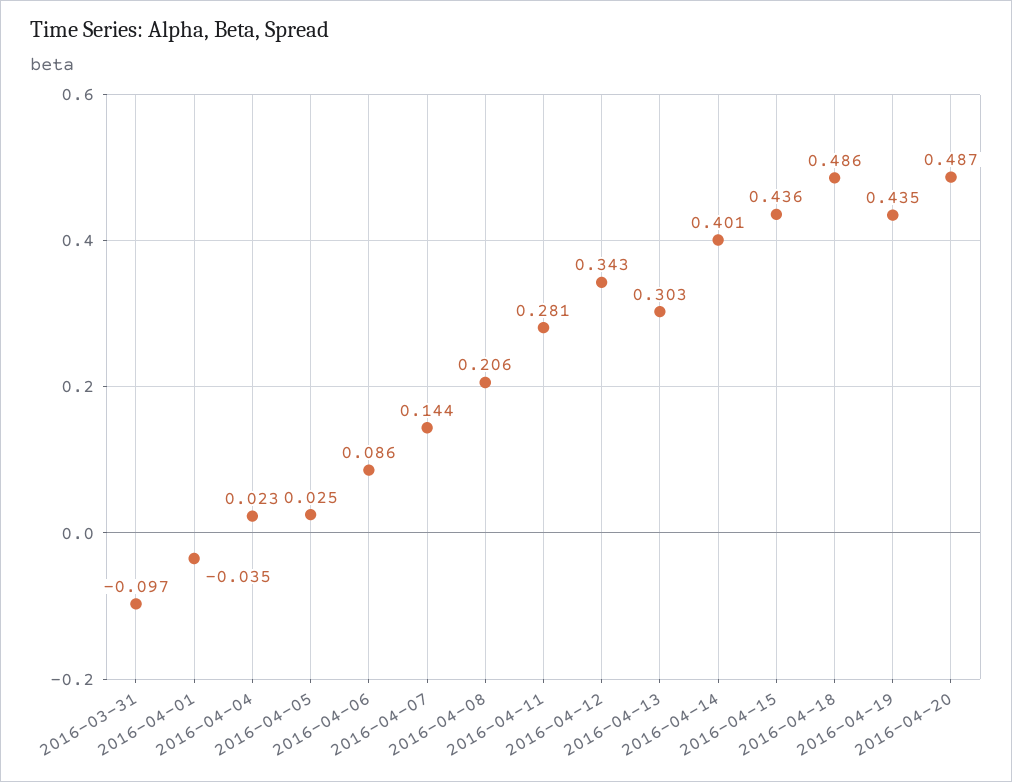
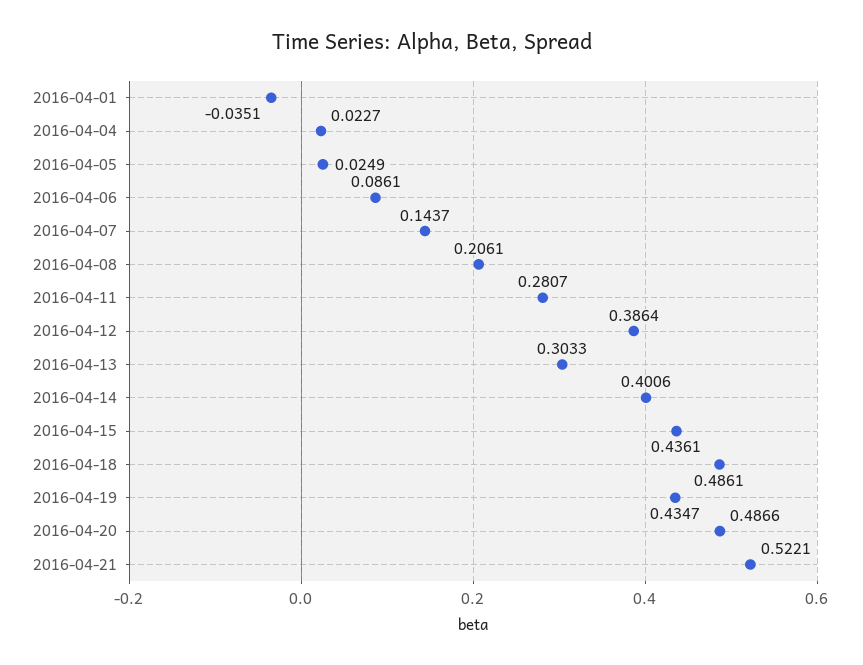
2016-03-31: -0.097 -> none
2016-04-12: 0.343 -> 0.3864
2016-04-21: none -> 0.5221

